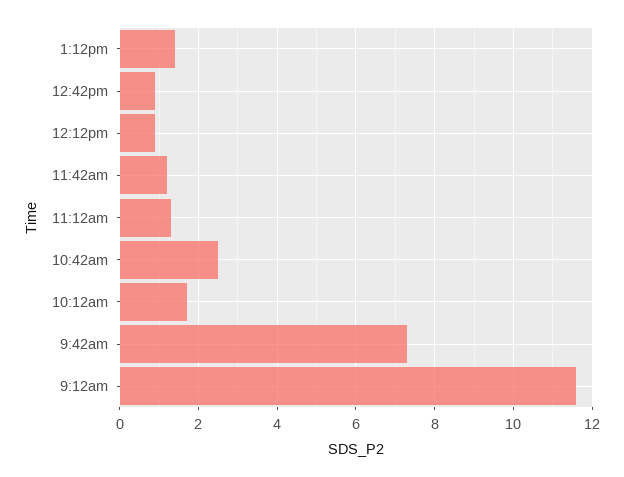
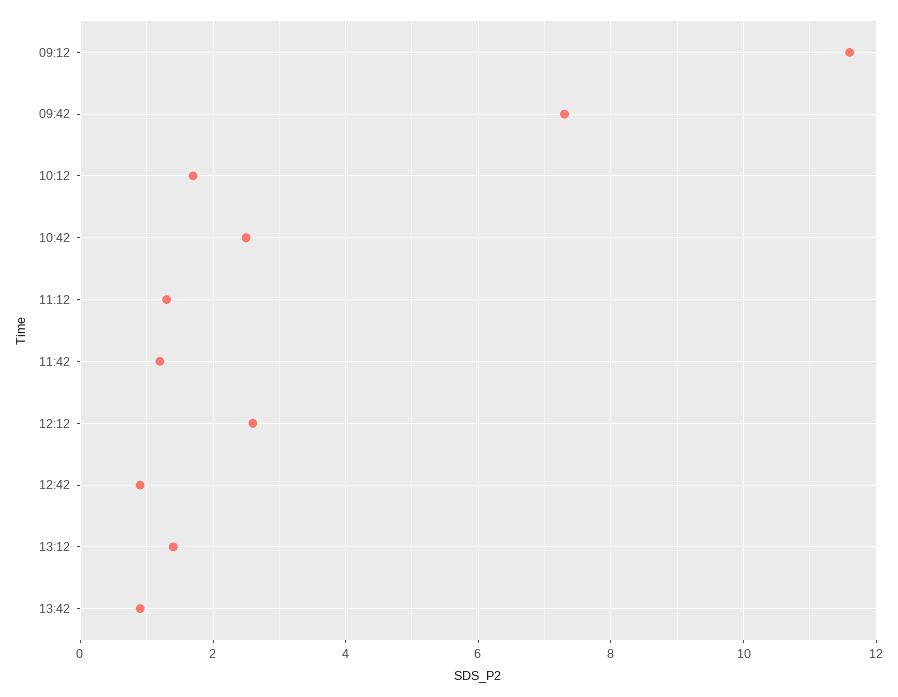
12:12pm: 1 -> 2.5
13:42: none -> 1

